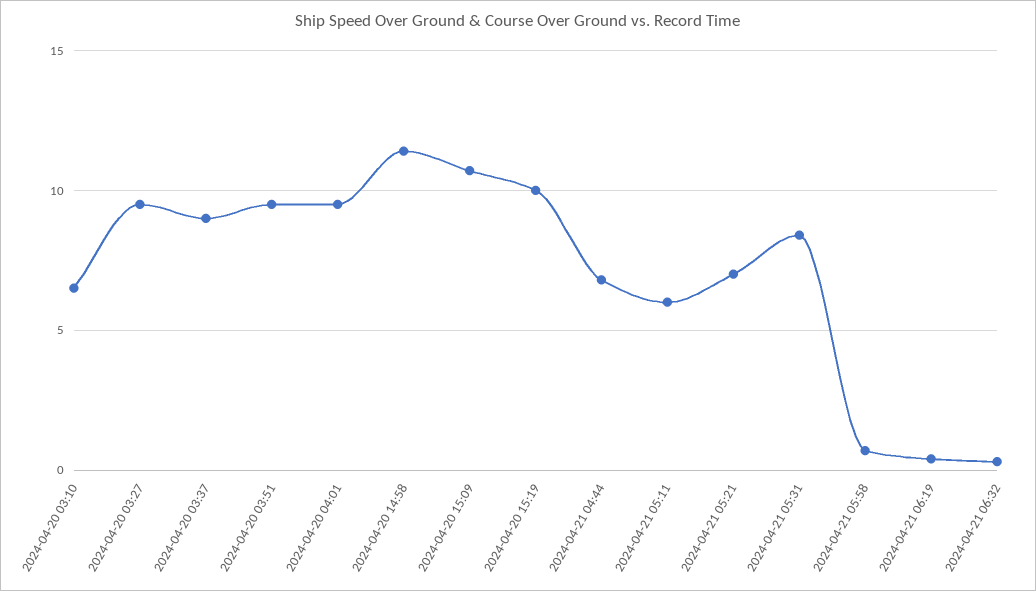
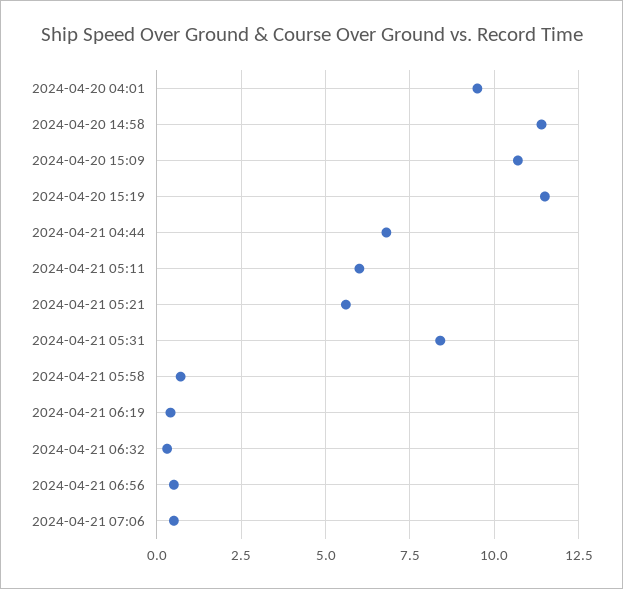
2024-04-20 03:10: 6.5 -> none
2024-04-20 03:27: 9.5 -> none
2024-04-20 03:37: 9 -> none
2024-04-20 03:51: 9.5 -> none
2024-04-20 15:19: 10 -> 11.5
2024-04-21 05:21: 7 -> 5.5
2024-04-21 06:56: none -> 0.5
2024-04-21 07:06: none -> 0.5

